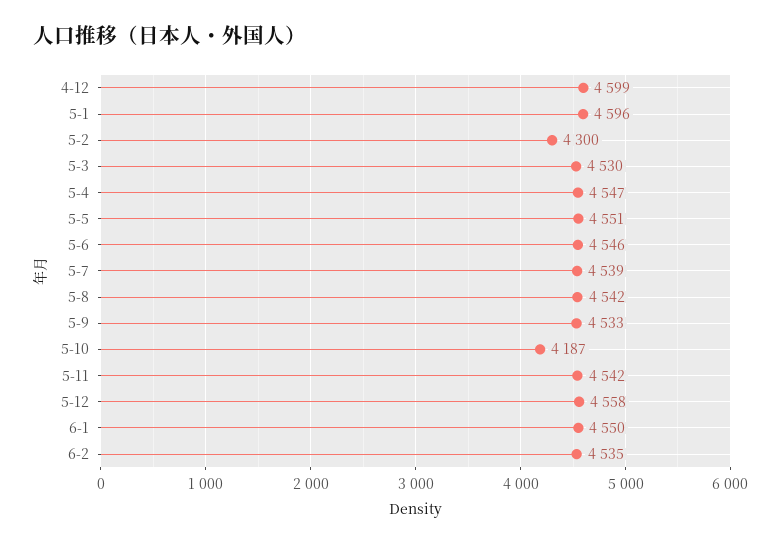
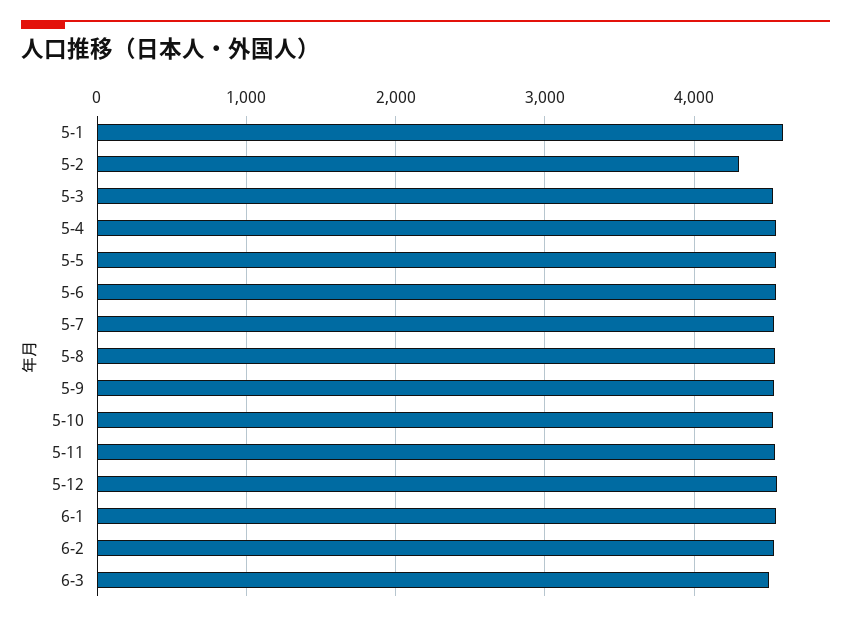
4-12: 4599 -> none
5-10: 4187 -> 4500
6-3: none -> 4500

